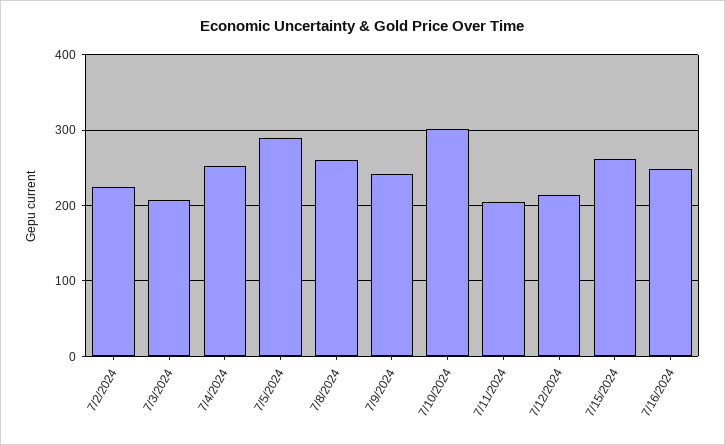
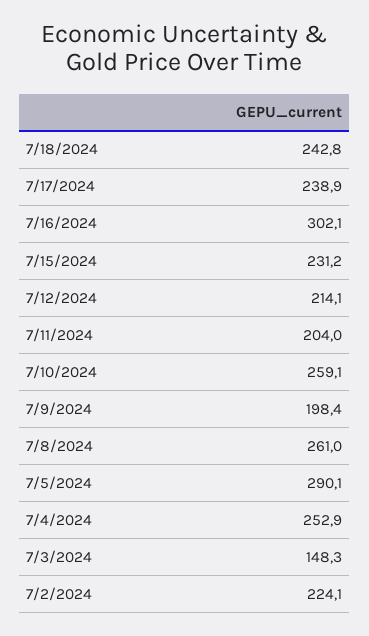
7/3/2024: 210 -> 148.3
7/9/2024: 240 -> 198.4
7/10/2024: 300 -> 259.1
7/15/2024: 260 -> 231.2
7/16/2024: 250 -> 302.1
7/18/2024: none -> 242.8
7/17/2024: none -> 238.9

